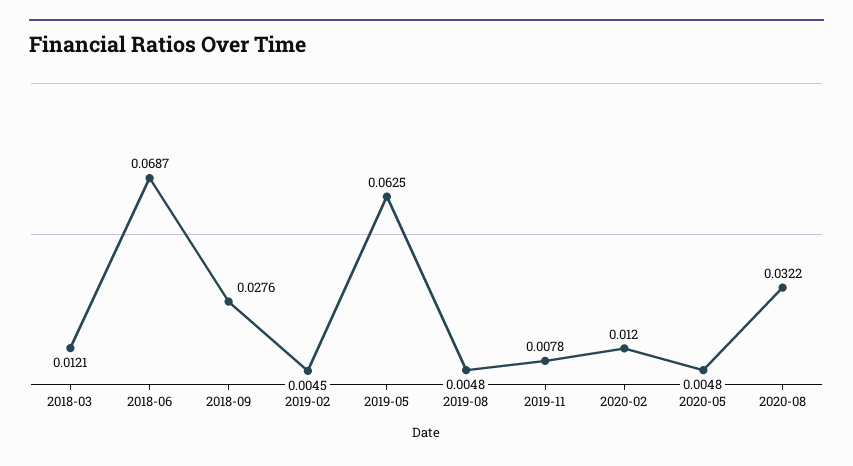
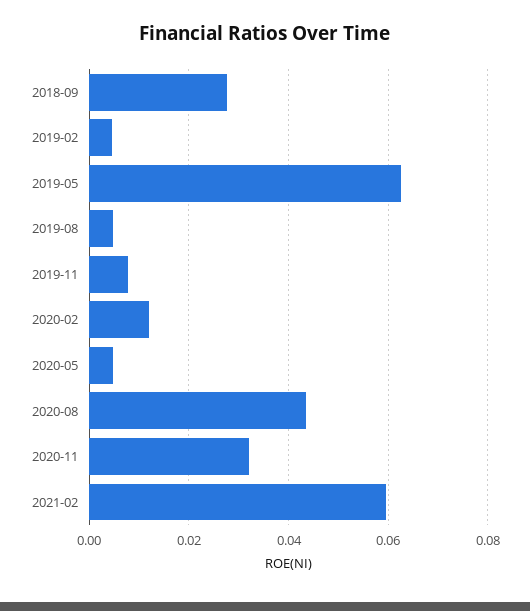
2018-03: 0.0121 -> none
2018-06: 0.0687 -> none
2020-08: 0.0322 -> 0.044
2020-11: none -> 0.032
2021-02: none -> 0.06

